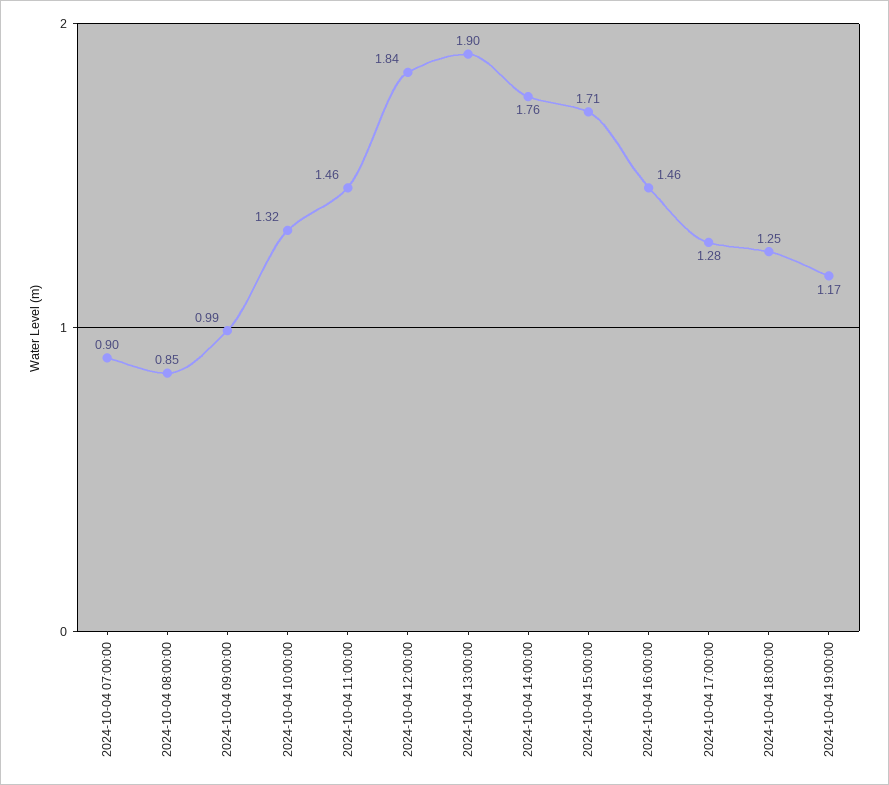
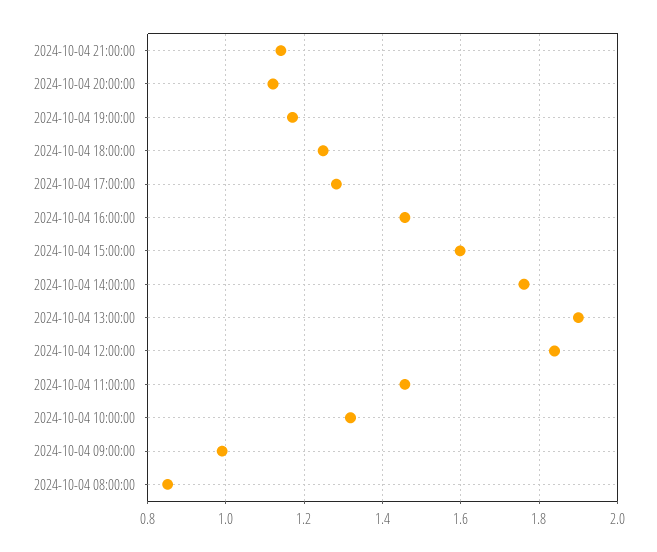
2024-10-04 07:00:00: 0.9 -> none
2024-10-04 15:00:00: 1.71 -> 1.6
2024-10-04 21:00:00: none -> 1.14
2024-10-04 20:00:00: none -> 1.12

